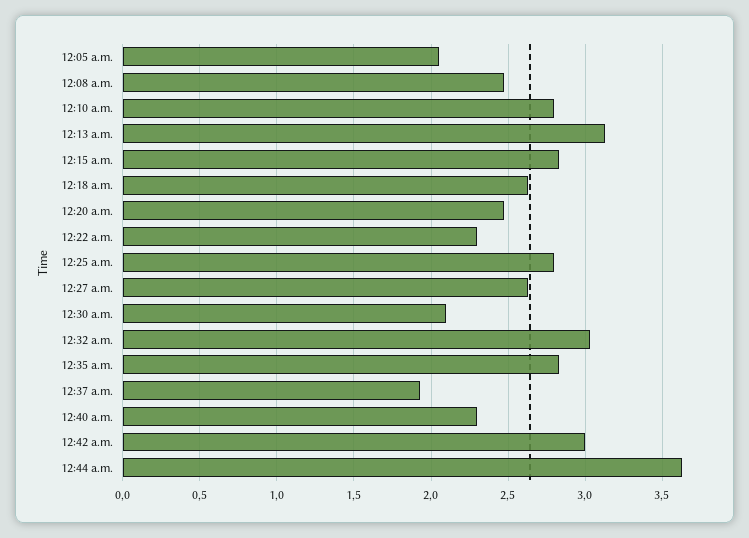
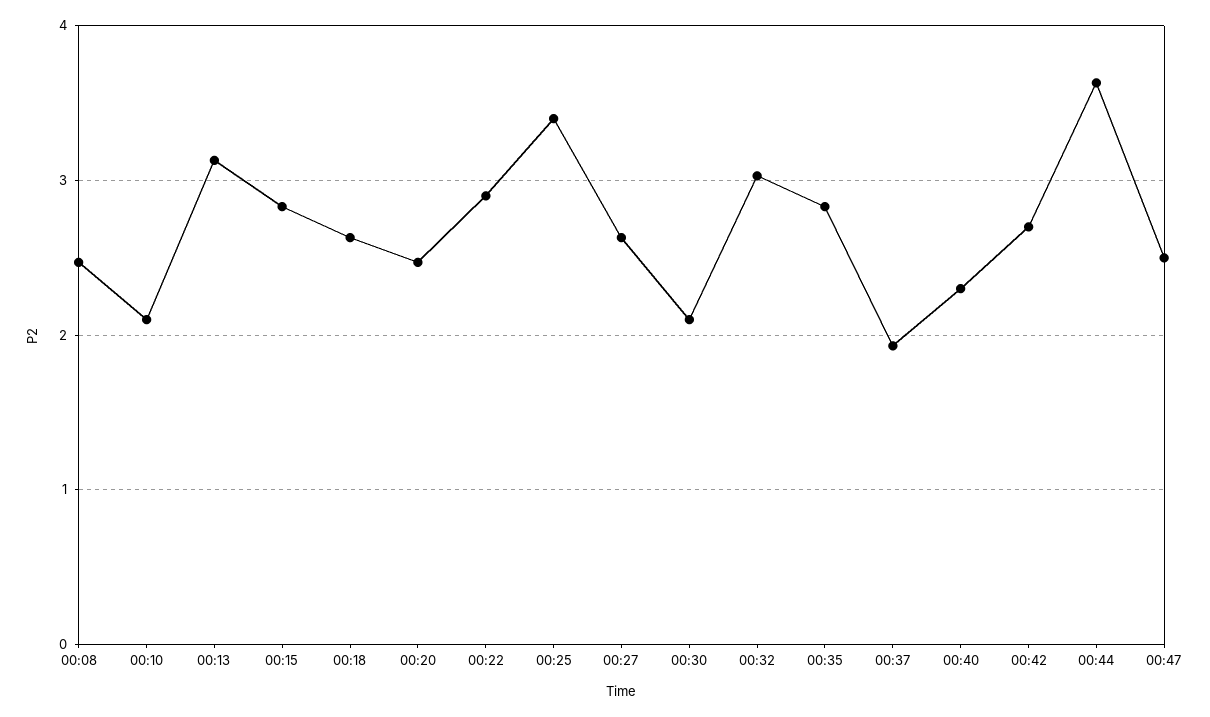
12:05 a.m.: 2.05 -> none
12:10 a.m.: 2.8 -> 2.1
12:22 a.m.: 2.3 -> 2.9
12:25 a.m.: 2.8 -> 3.4
12:42 a.m.: 3 -> 2.7
00:47: none -> 2.5

